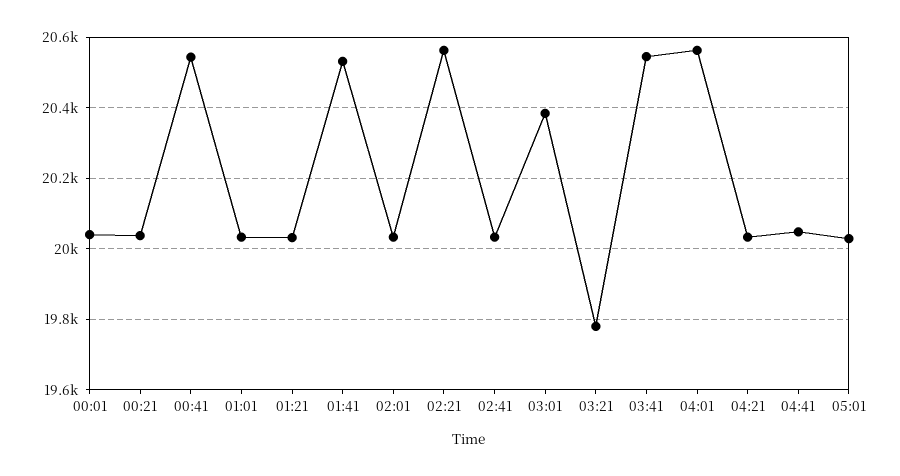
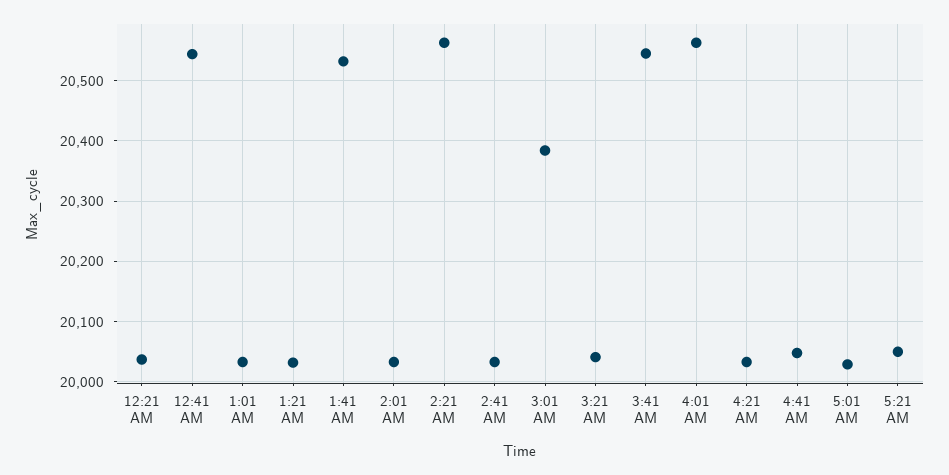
00:01: 20040 -> none
03:21: 19780 -> 20040
5:21 AM: none -> 20050

